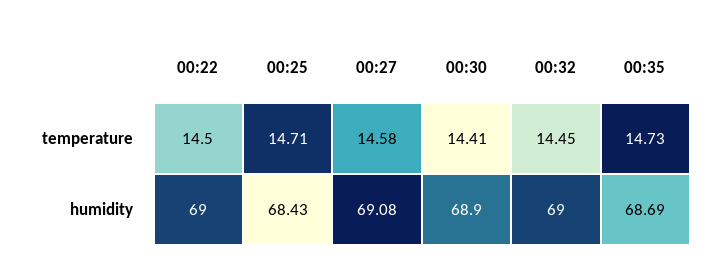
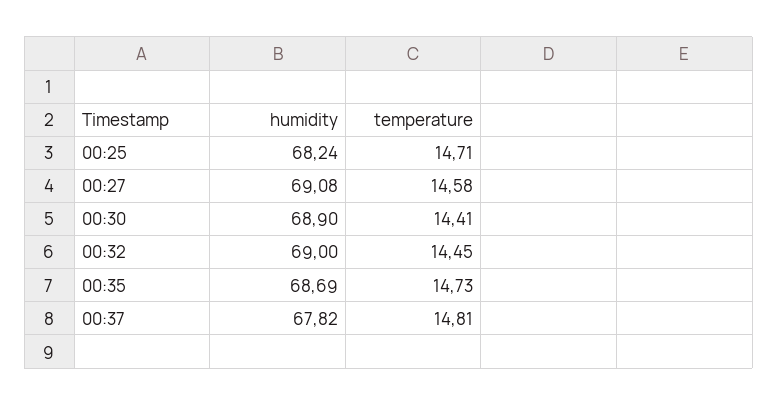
00:22, temperature: 14.5 -> none
00:22, humidity: 69 -> none
00:25, humidity: 68.43 -> 68.24
00:37, humidity: none -> 67.82
00:37, temperature: none -> 14.81

